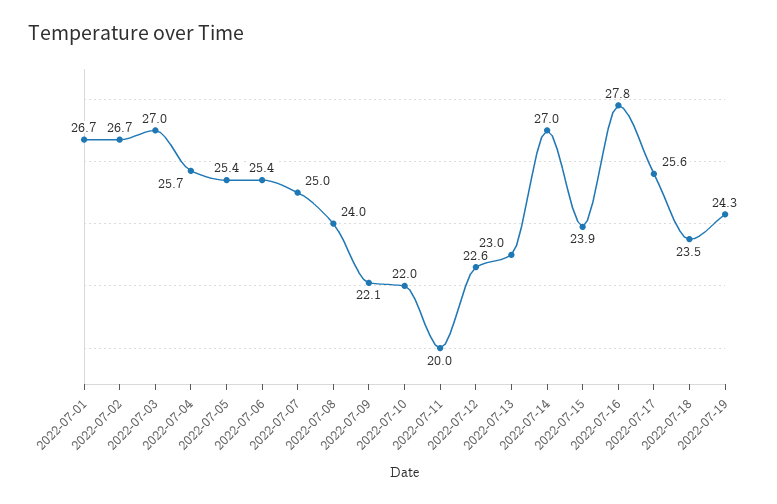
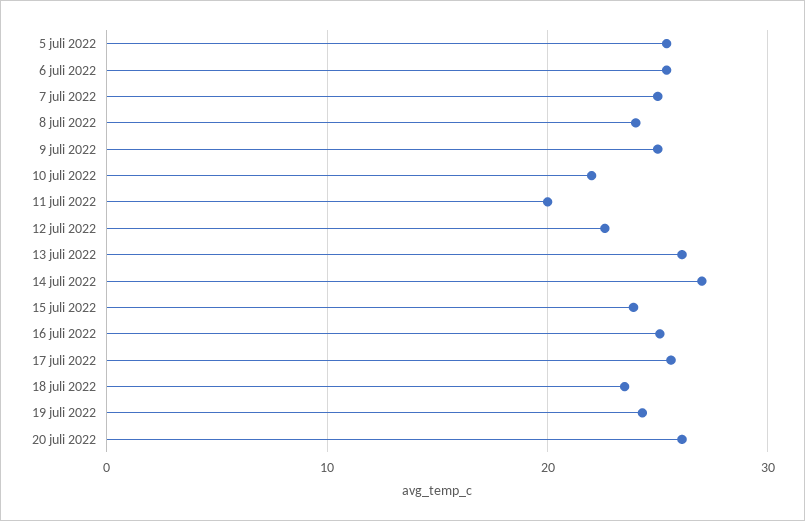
2022-07-01: 26.7 -> none
2022-07-02: 26.7 -> none
2022-07-03: 27 -> none
2022-07-04: 25.7 -> none
2022-07-09: 22.1 -> 25
2022-07-13: 23 -> 26
2022-07-16: 27.8 -> 25
20 juli 2022: none -> 26

